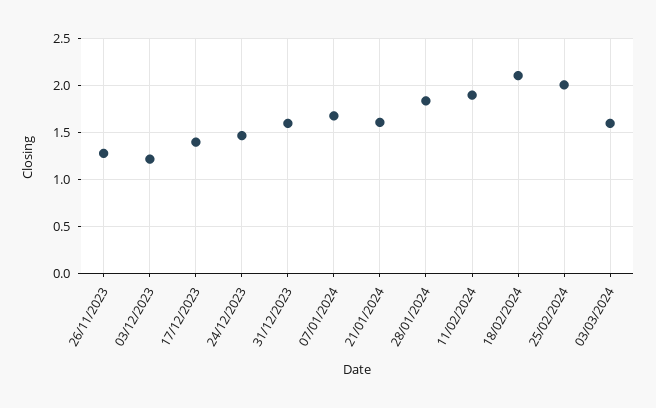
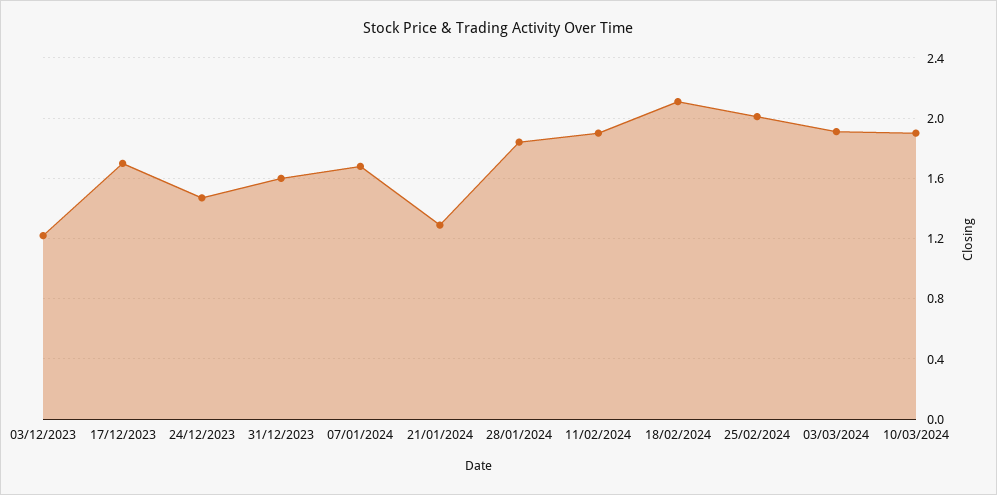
26/11/2023: 1.3 -> none
17/12/2023: 1.4 -> 1.7
21/01/2024: 1.6 -> 1.3
03/03/2024: 1.6 -> 1.9
10/03/2024: none -> 1.9

